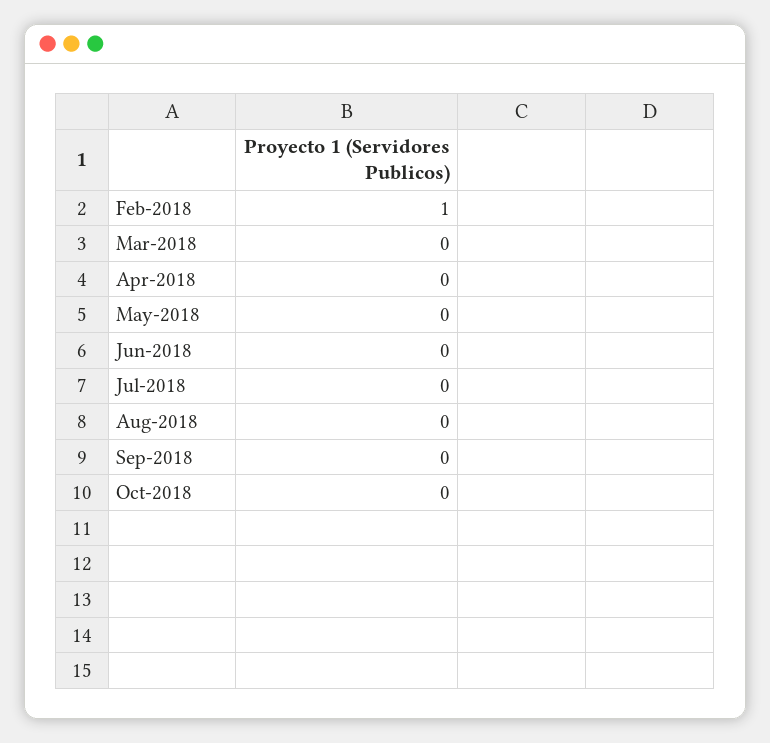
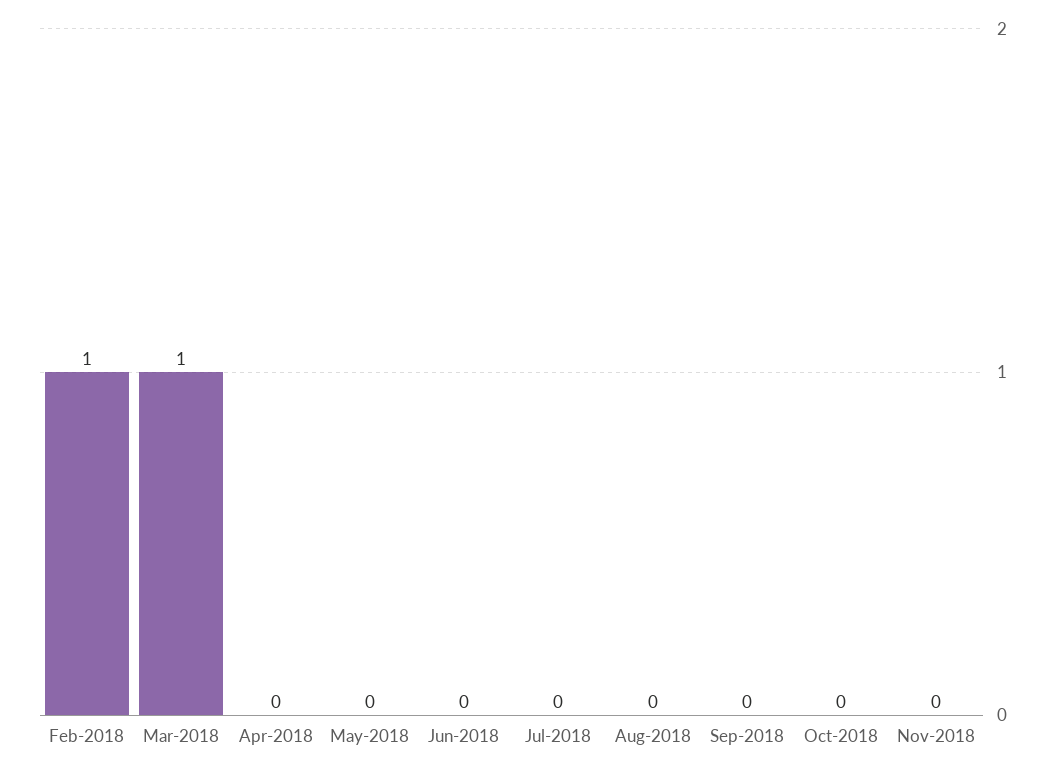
Mar-2018: 0 -> 1
Nov-2018: none -> 0

